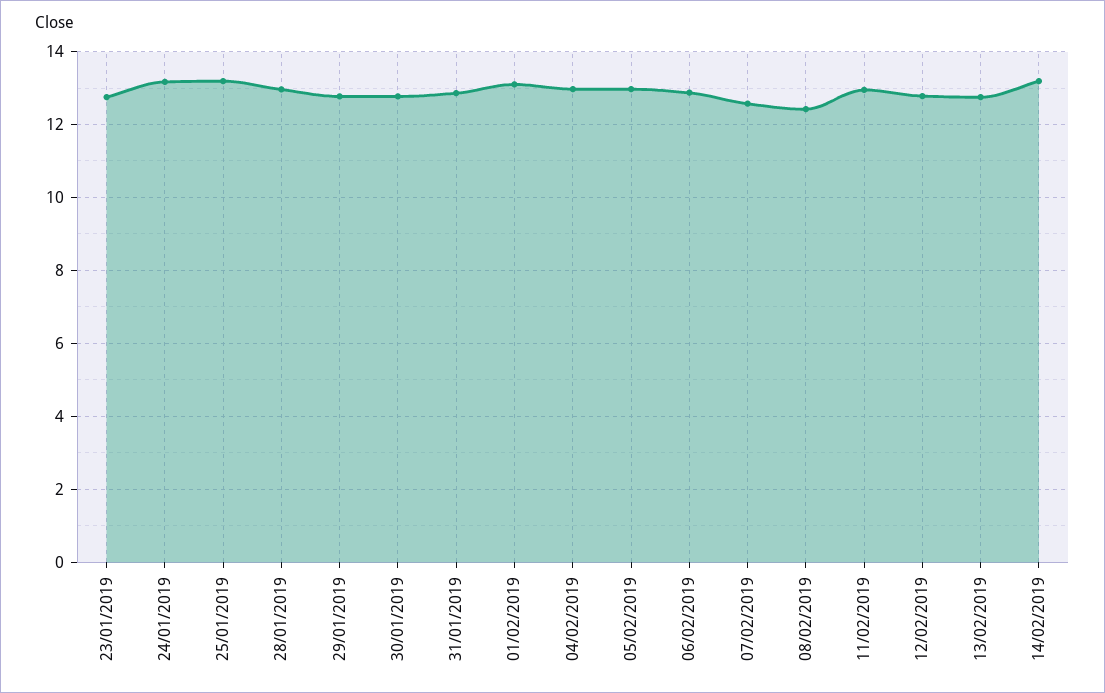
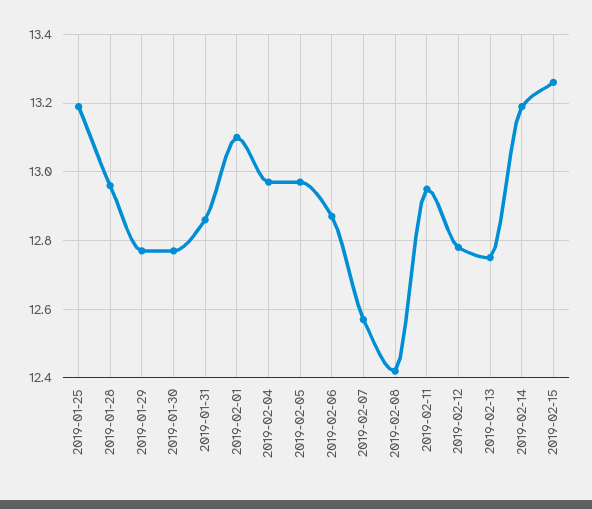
23/01/2019: 12.8 -> none
24/01/2019: 13.2 -> none
2019-02-15: none -> 13.25

